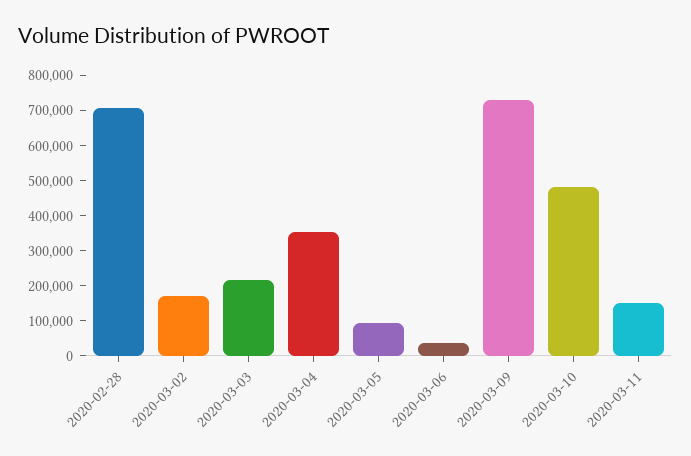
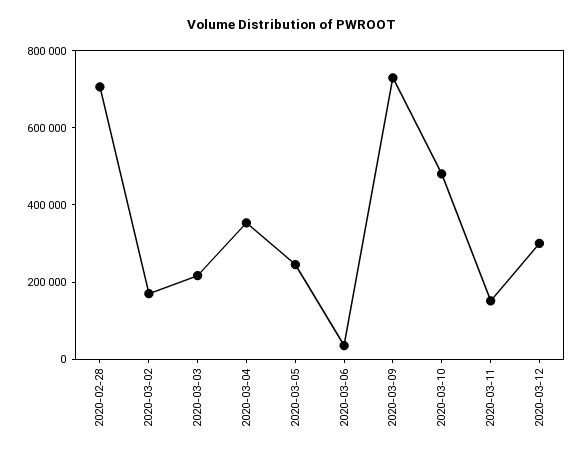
2020-03-05: 100000 -> 250000
2020-03-12: none -> 300000

